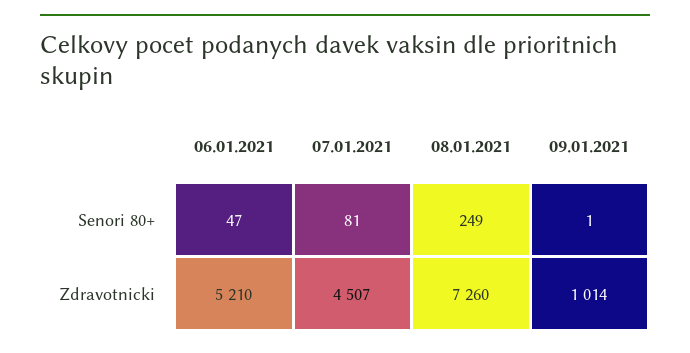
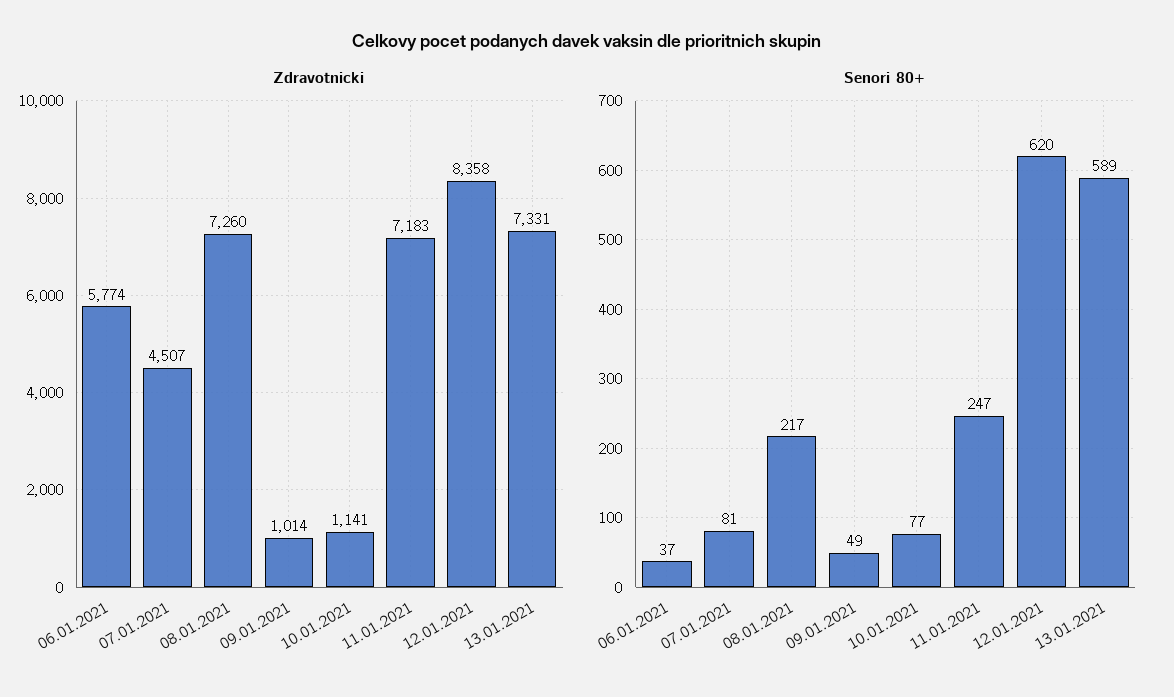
Senori 80+, 06.01.2021: 47 -> 37
Senori 80+, 08.01.2021: 249 -> 217
Senori 80+, 09.01.2021: 1 -> 49
Zdravotnicki, 06.01.2021: 5210 -> 5774
Zdravotnicki, 10.01.2021: none -> 1141
Zdravotnicki, 11.01.2021: none -> 7183
Zdravotnicki, 12.01.2021: none -> 8358
Zdravotnicki, 13.01.2021: none -> 7331
Senori 80+, 10.01.2021: none -> 77
Senori 80+, 11.01.2021: none -> 247
Senori 80+, 12.01.2021: none -> 620
Senori 80+, 13.01.2021: none -> 589

